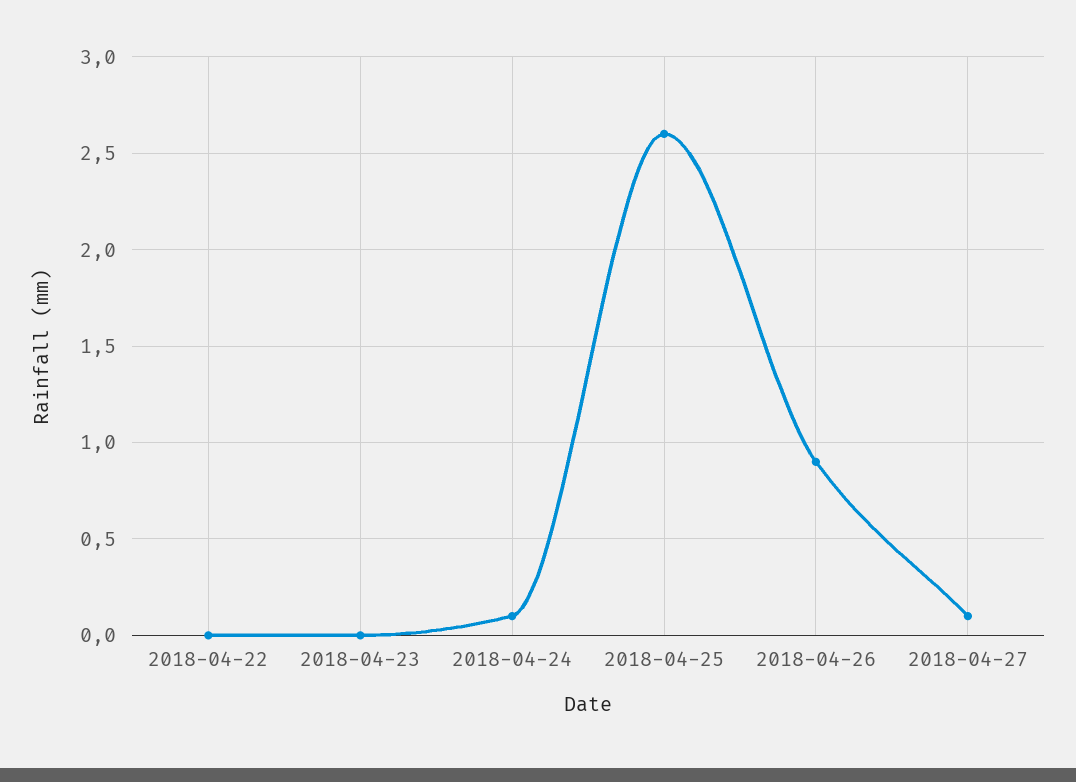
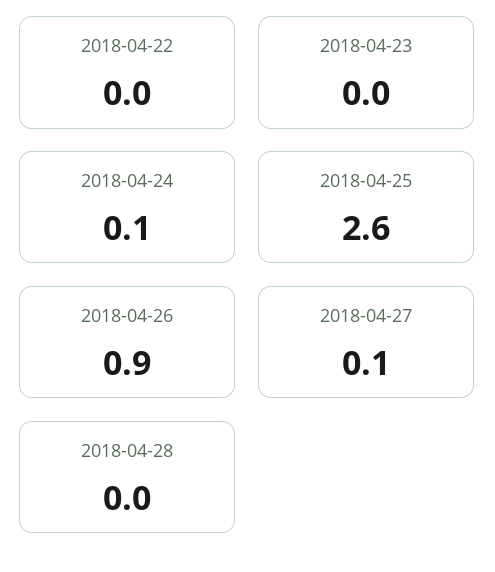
2018-04-28: none -> 0

